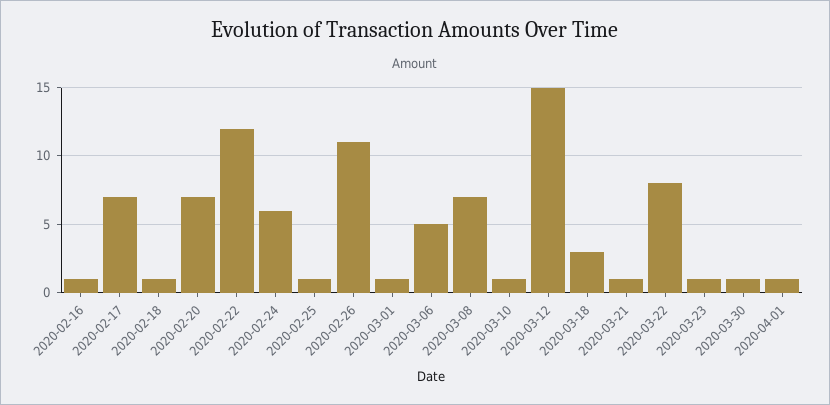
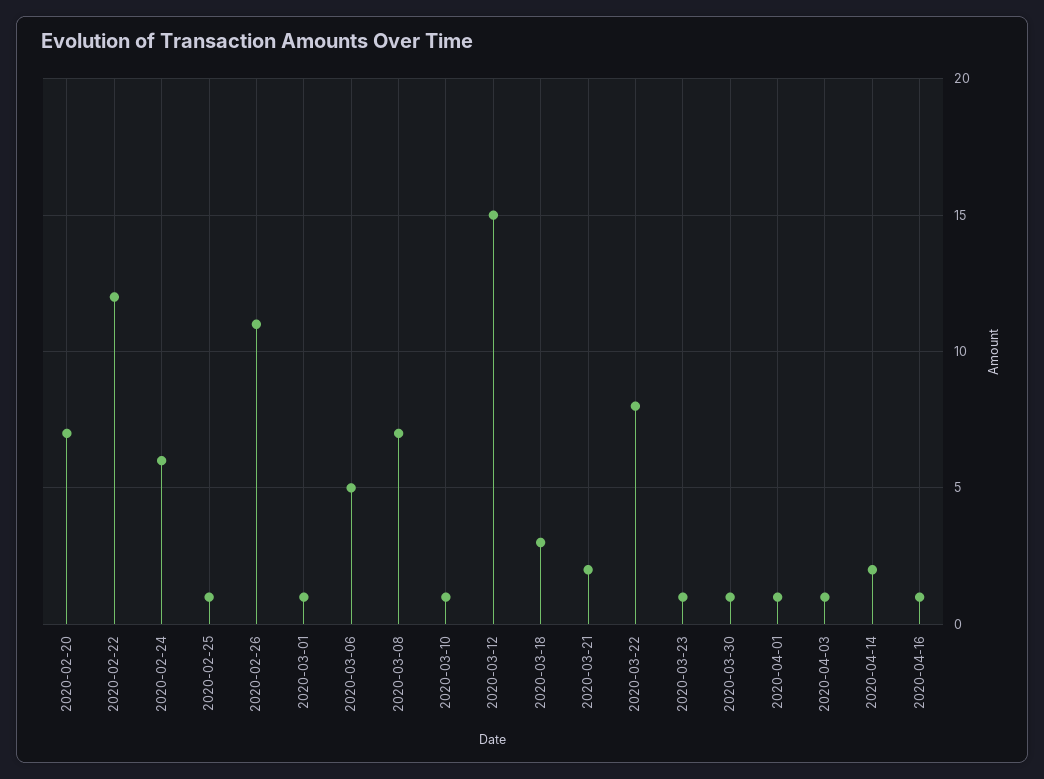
2020-02-16: 1 -> none
2020-02-17: 7 -> none
2020-02-18: 1 -> none
2020-03-21: 1 -> 2
2020-04-03: none -> 1
2020-04-14: none -> 2
2020-04-16: none -> 1

